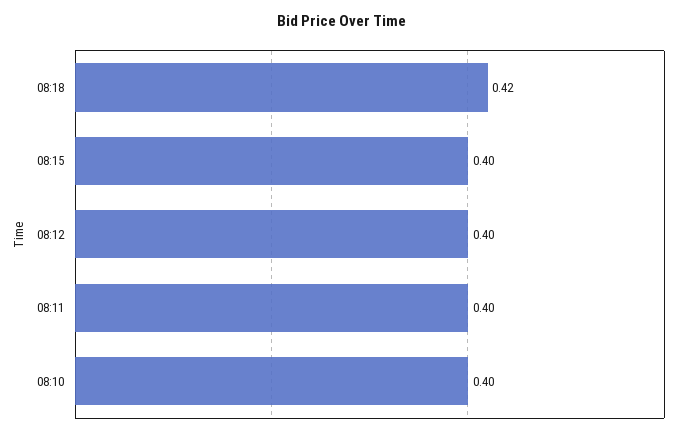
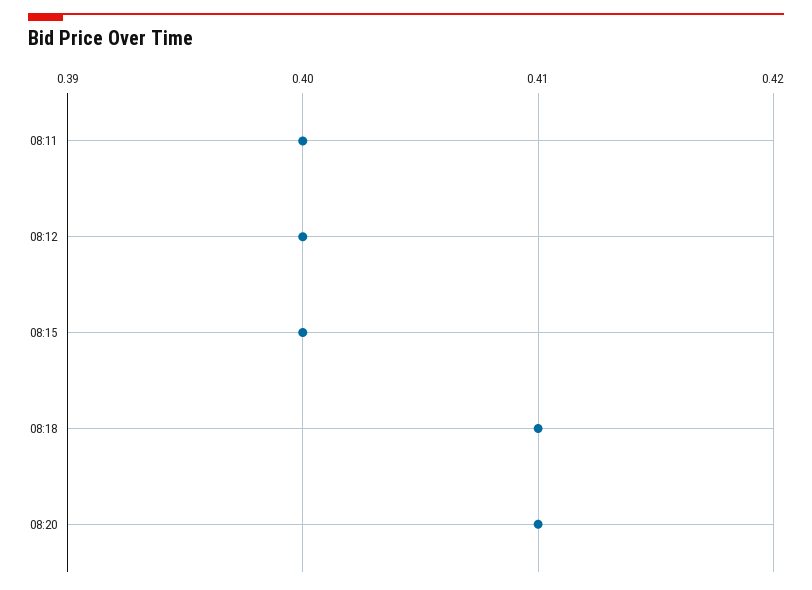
08:18: 0.42 -> 0.41
08:10: 0.4 -> none
08:20: none -> 0.41

